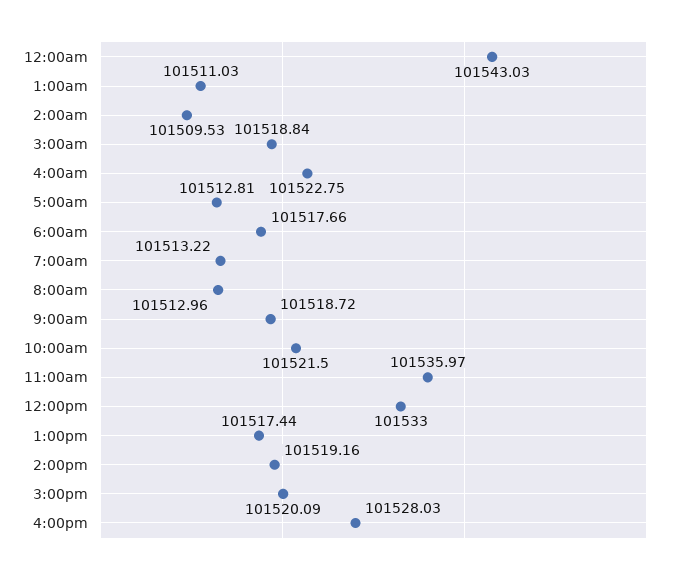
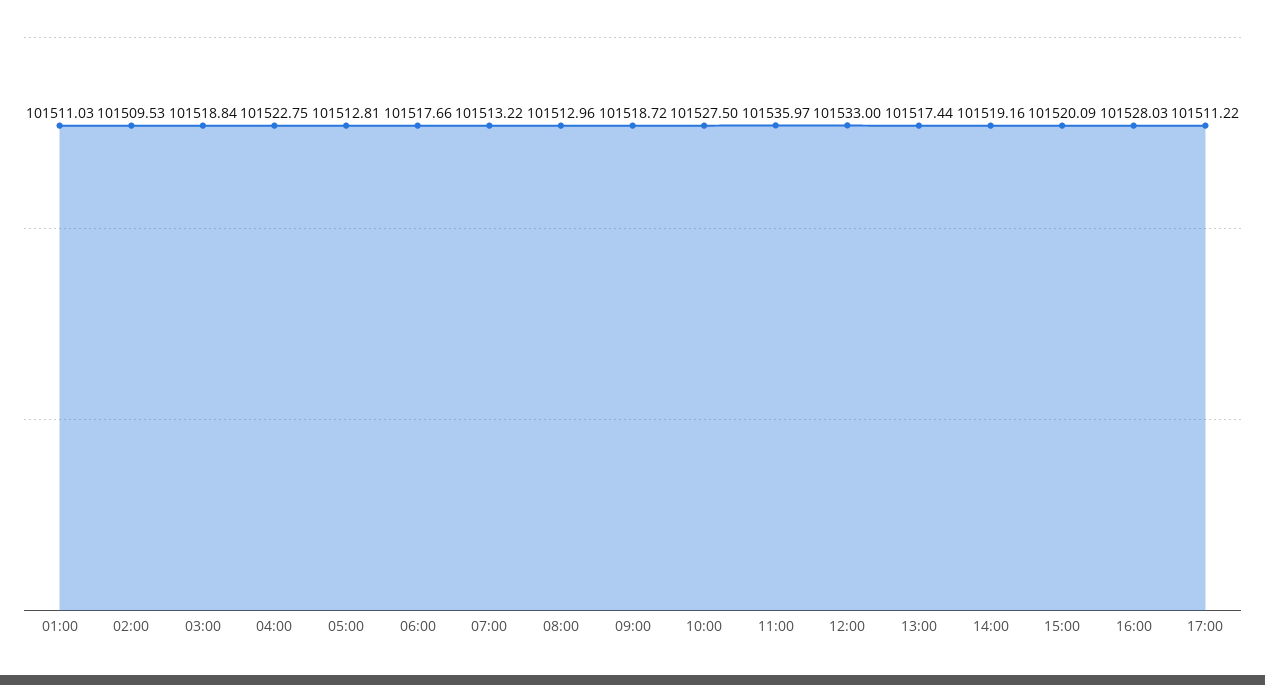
12:00am: 101543.03 -> none
10:00am: 101521.5 -> 101527.5
17:00: none -> 101511.22

